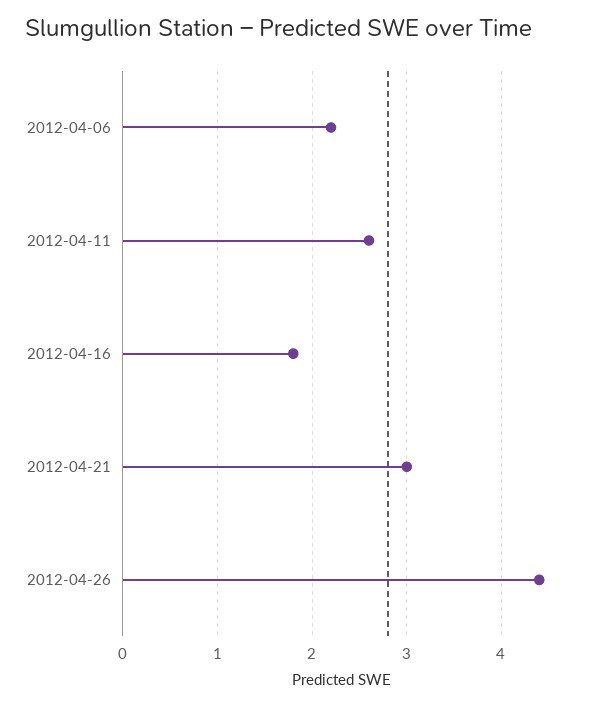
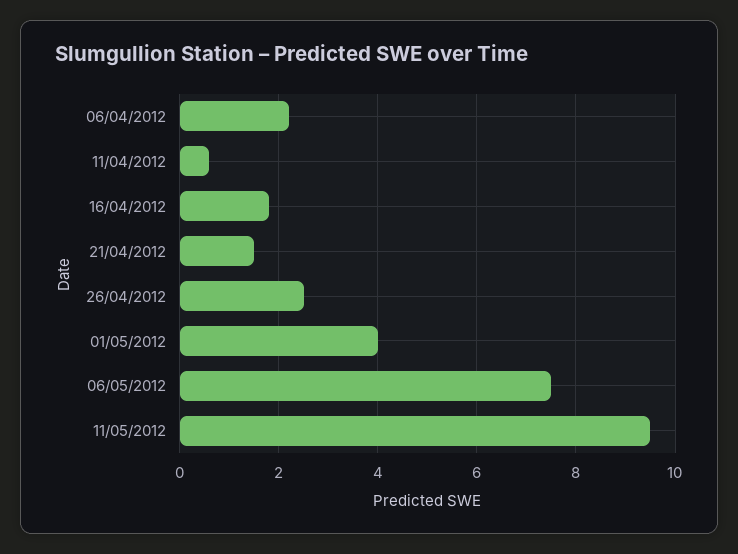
2012-04-11: 2.6 -> 0.5
2012-04-21: 3 -> 1.5
2012-04-26: 4.4 -> 2.5
01/05/2012: none -> 4
06/05/2012: none -> 7.5
11/05/2012: none -> 9.5

